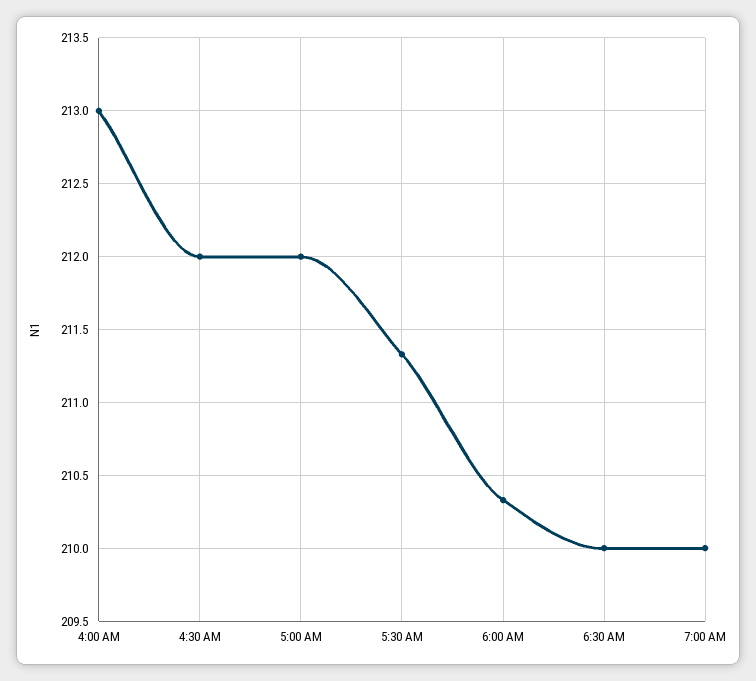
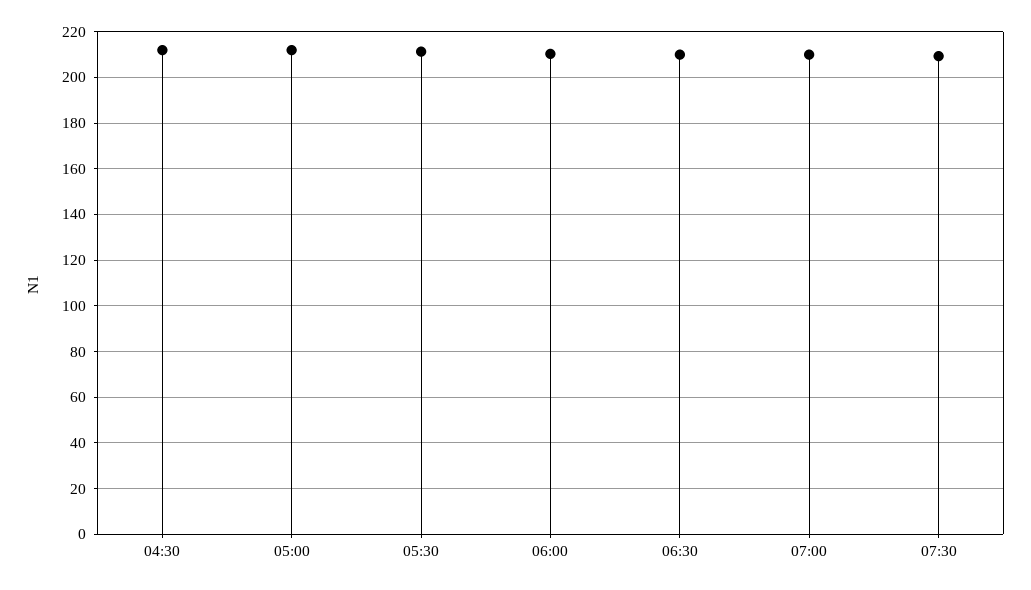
4:00 AM: 213 -> none
07:30: none -> 210

